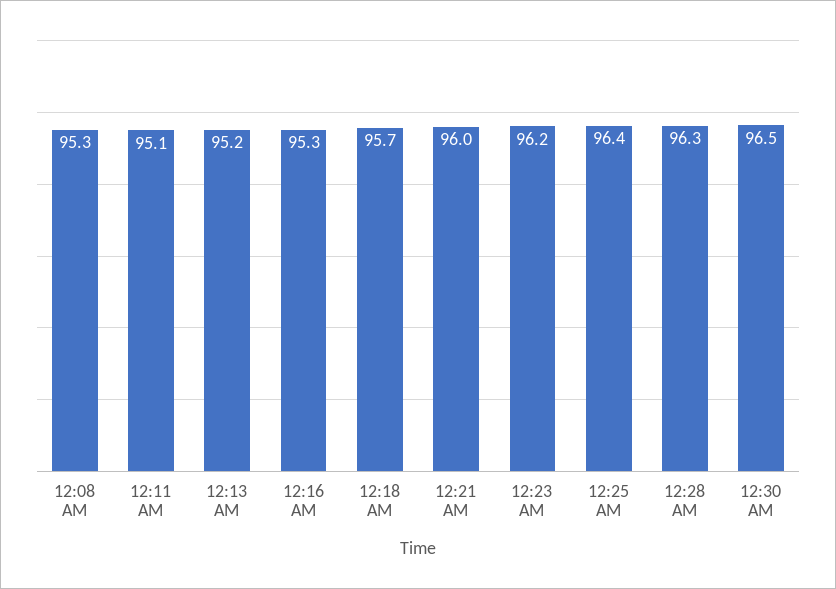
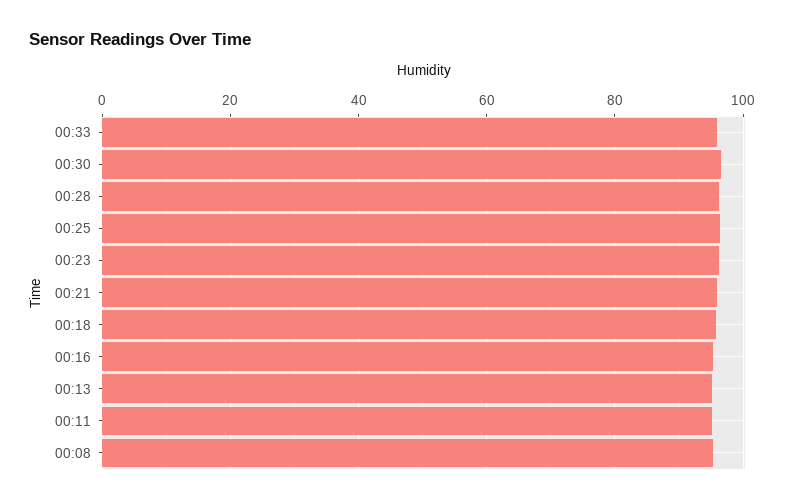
00:33: none -> 96

